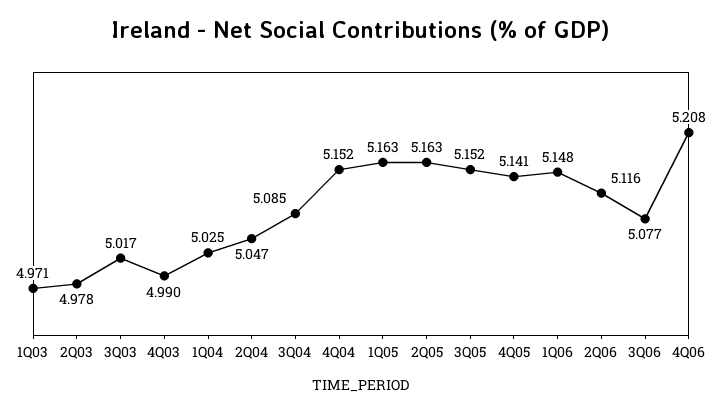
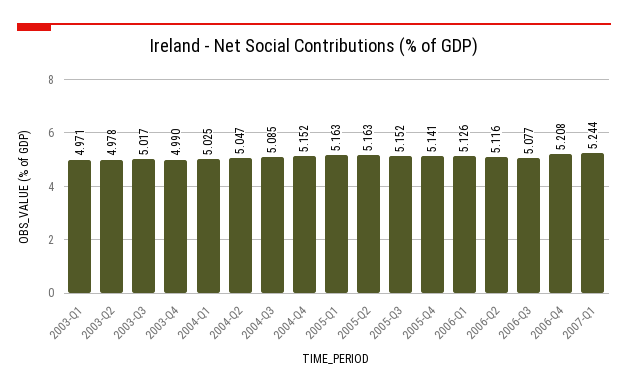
1Q06: 5.148 -> 5.126
2007-Q1: none -> 5.244

